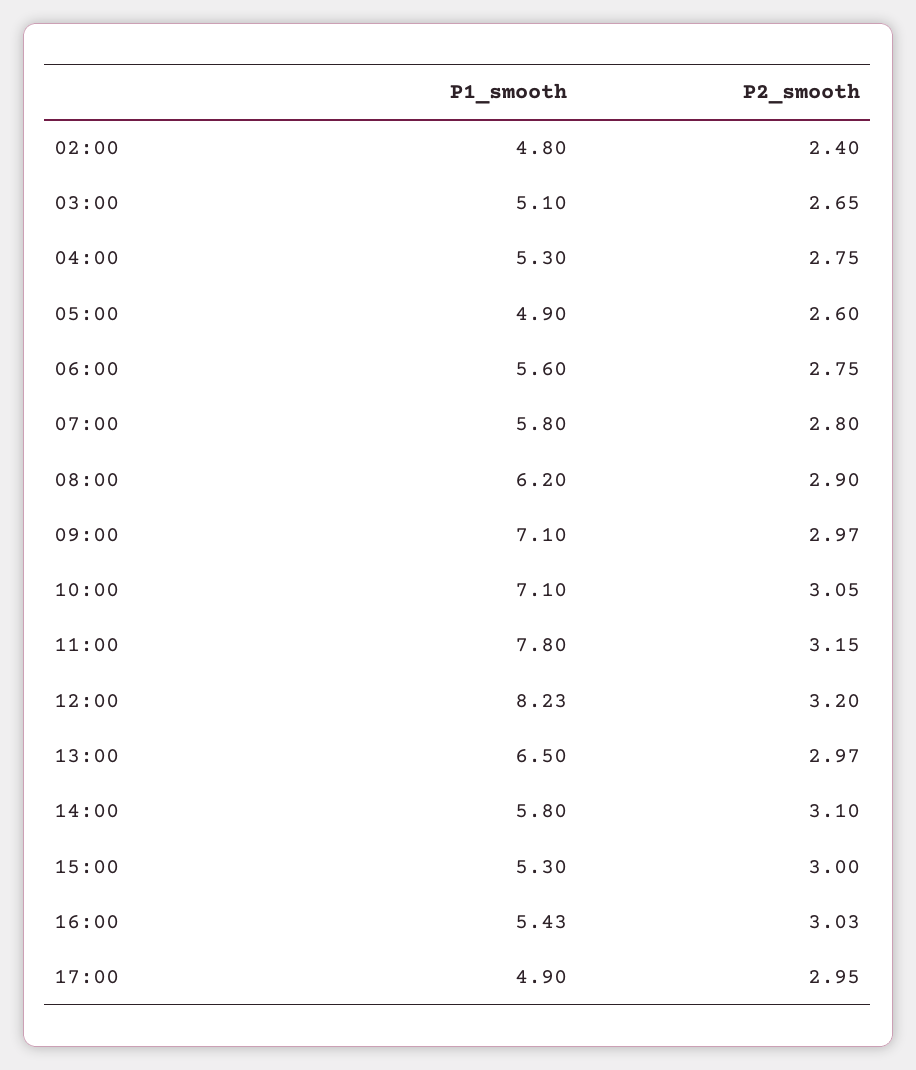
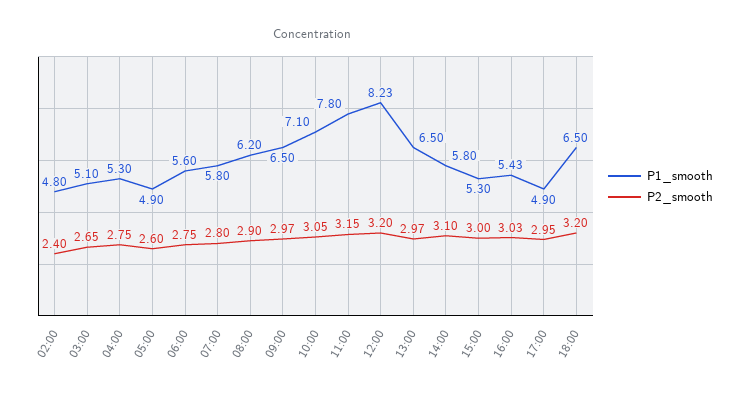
P1_smooth, 09:00: 7.1 -> 6.5
P1_smooth, 18:00: none -> 6.5
P2_smooth, 18:00: none -> 3.2

